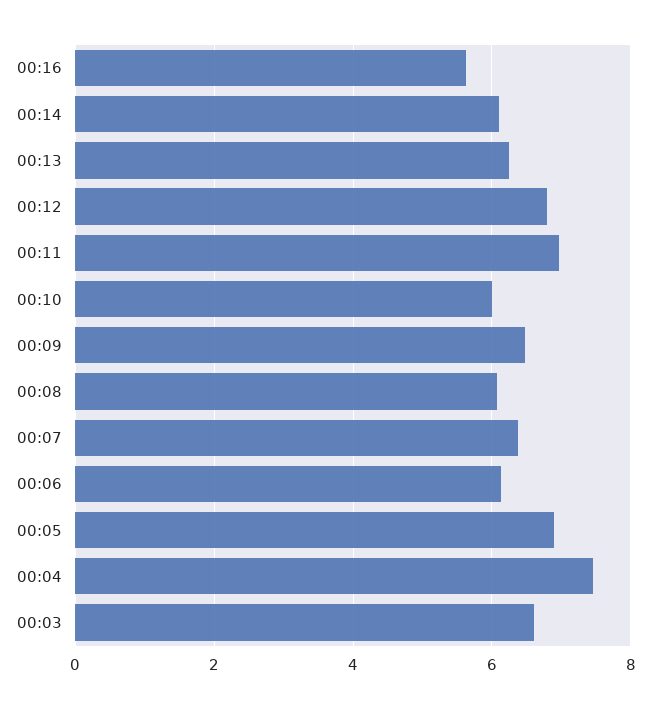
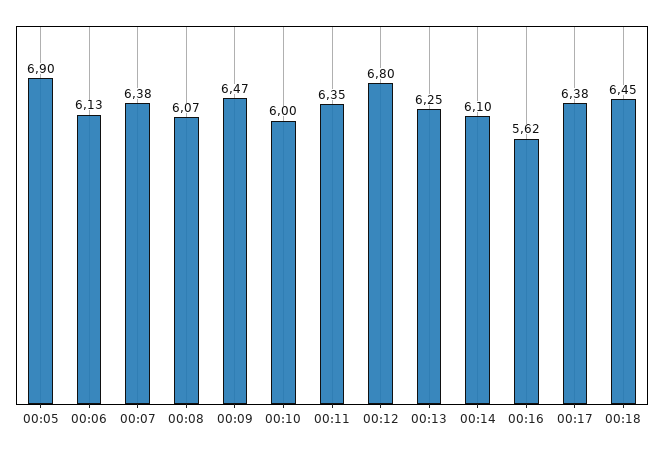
00:11: 7 -> 6.35
00:04: 7.4 -> none
00:03: 6.6 -> none
00:17: none -> 6.38
00:18: none -> 6.45

